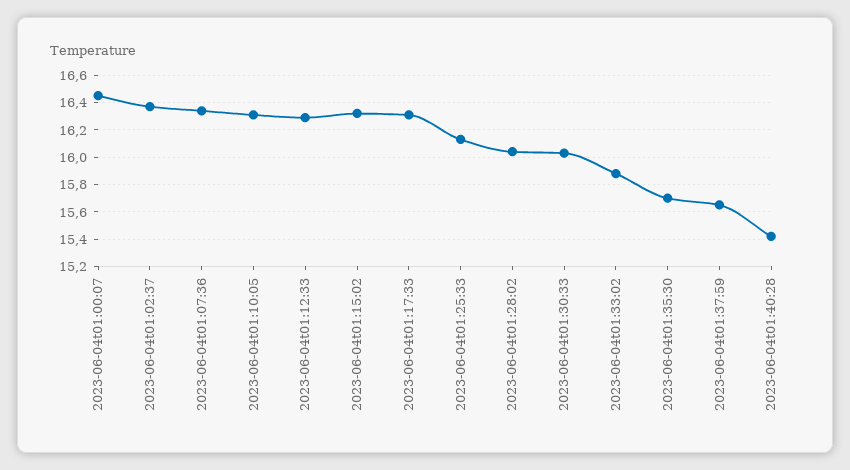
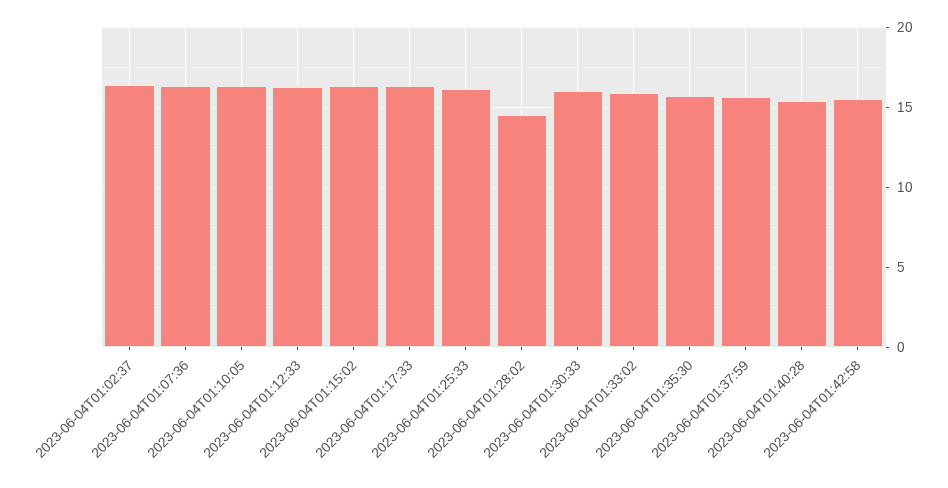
2023-06-04t01:00:07: 16.45 -> none
2023-06-04t01:28:02: 16.05 -> 14.5
2023-06-04T01:42:58: none -> 15.5

